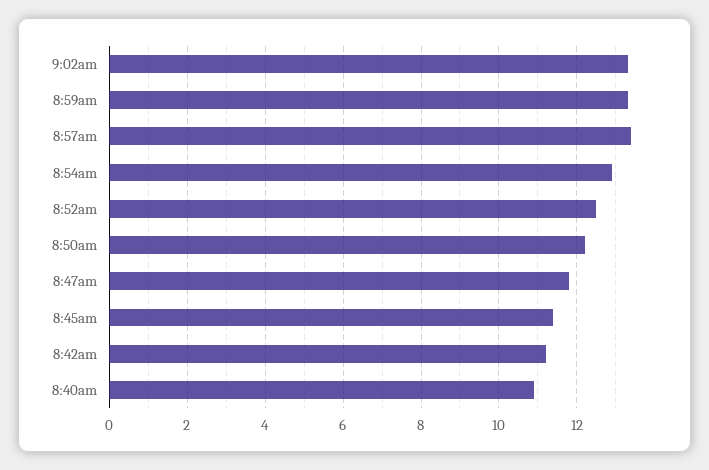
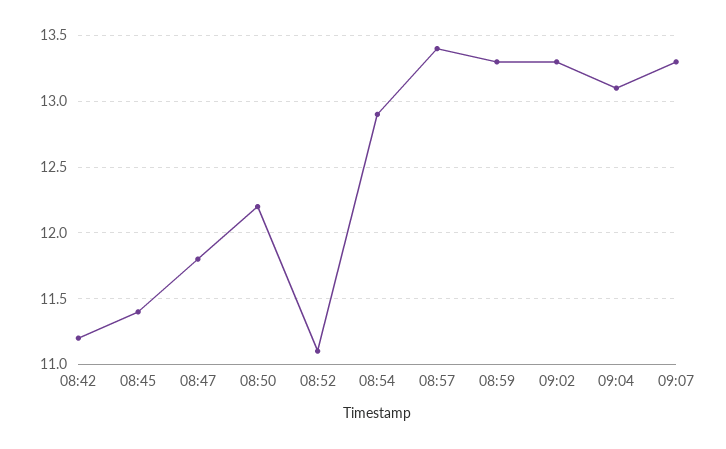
8:52am: 12.5 -> 11.1
8:40am: 11 -> none
09:04: none -> 13.1
09:07: none -> 13.3

